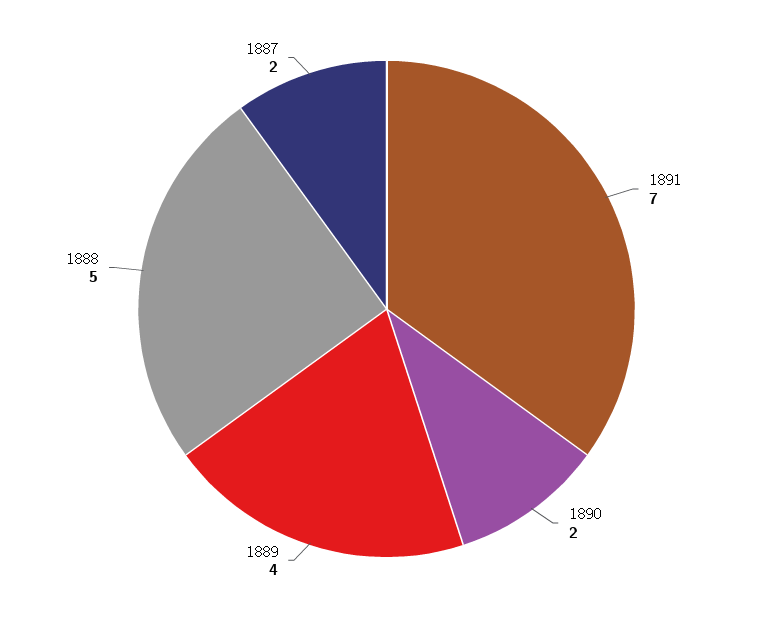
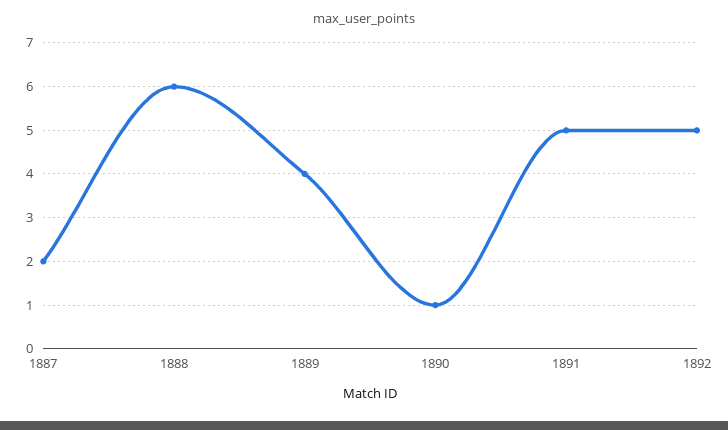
1891: 7 -> 5
1890: 2 -> 1
1888: 5 -> 6
1892: none -> 5

